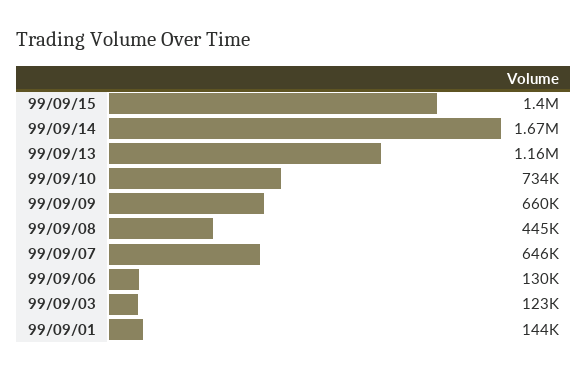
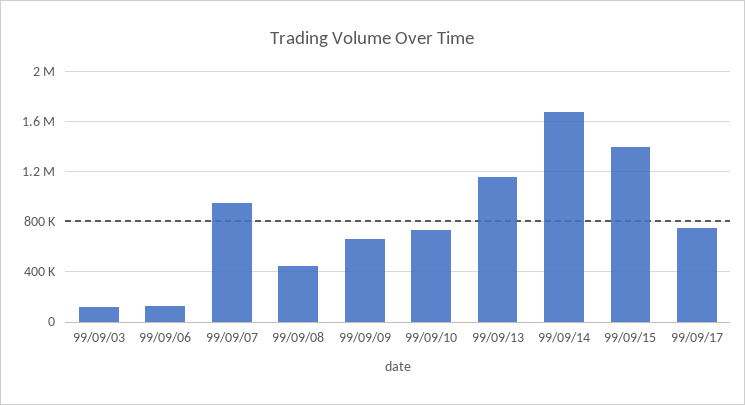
99/09/07: 646000 -> 950000
99/09/01: 144000 -> none
99/09/17: none -> 750000

